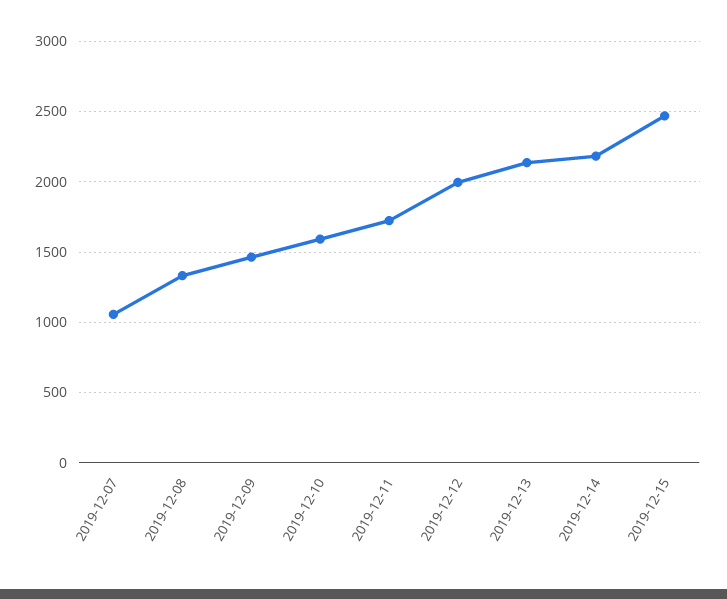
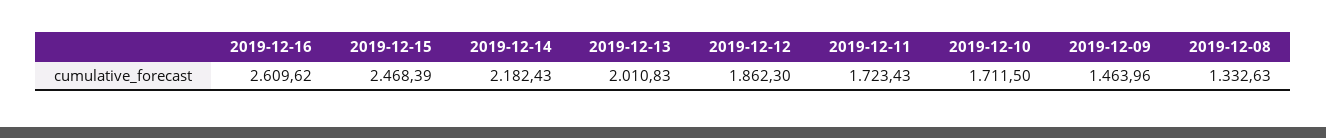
2019-12-07: 1050 -> none
2019-12-10: 1600 -> 1711.5
2019-12-12: 2000 -> 1862.3
2019-12-13: 2150 -> 2010.83
2019-12-16: none -> 2609.62

